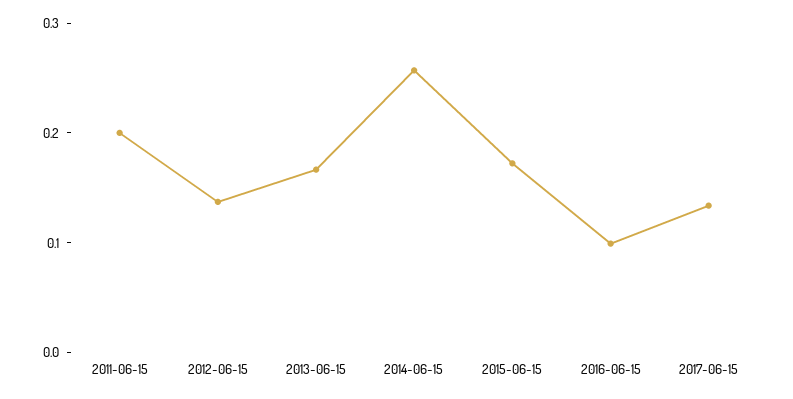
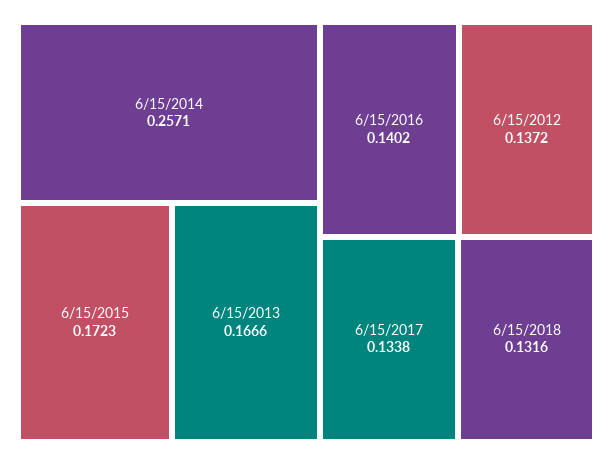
2011-06-15: 0.2 -> none
2016-06-15: 0.1 -> 0.1402
6/15/2018: none -> 0.1316

